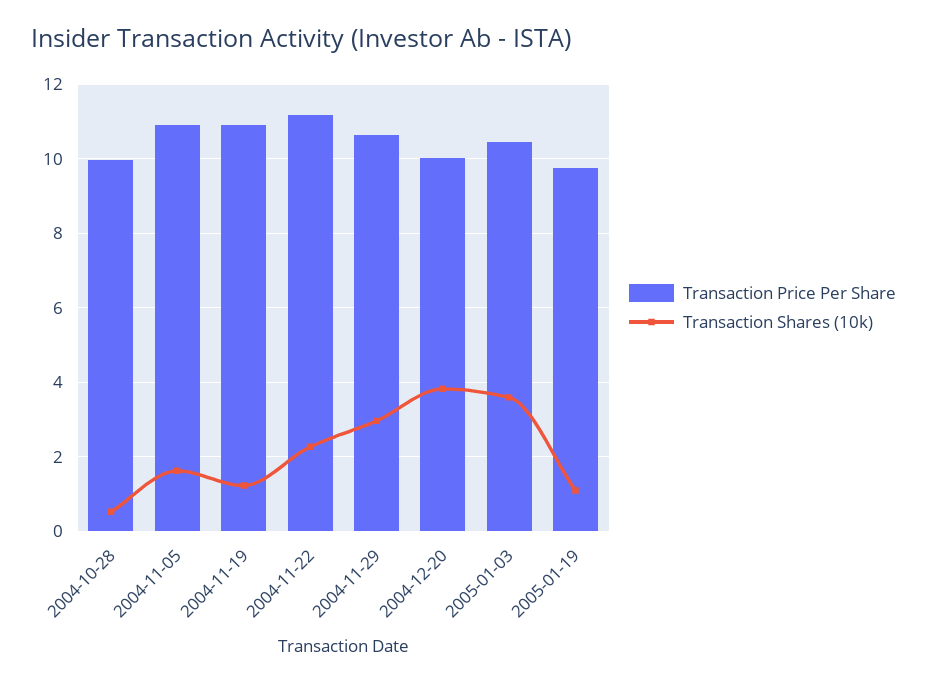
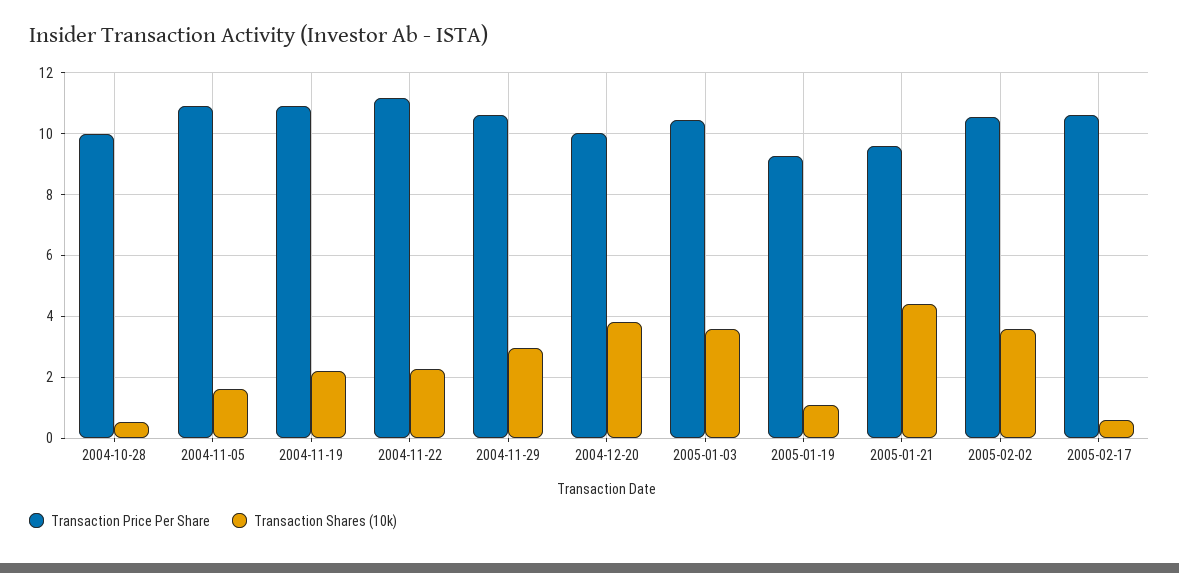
Transaction Shares (10k), 2004-11-19: 1.2 -> 2.2
Transaction Price Per Share, 2005-01-19: 9.8 -> 9.2
Transaction Price Per Share, 2005-01-21: none -> 9.6
Transaction Shares (10k), 2005-01-21: none -> 4.4
Transaction Price Per Share, 2005-02-02: none -> 10.6
Transaction Shares (10k), 2005-02-02: none -> 3.6
Transaction Price Per Share, 2005-02-17: none -> 10.6
Transaction Shares (10k), 2005-02-17: none -> 0.6

